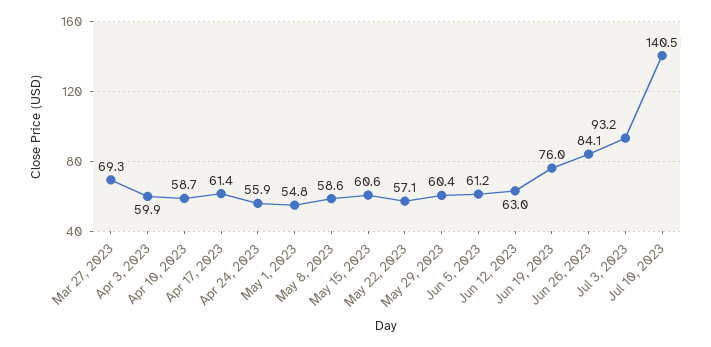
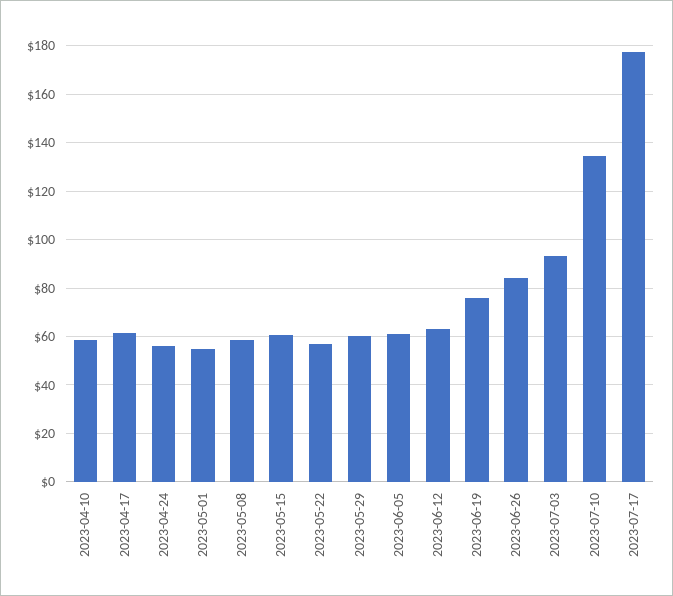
Mar 27, 2023: 69.3 -> none
Apr 3, 2023: 59.9 -> none
Jul 10, 2023: 140.5 -> 135
2023-07-17: none -> 177.5

